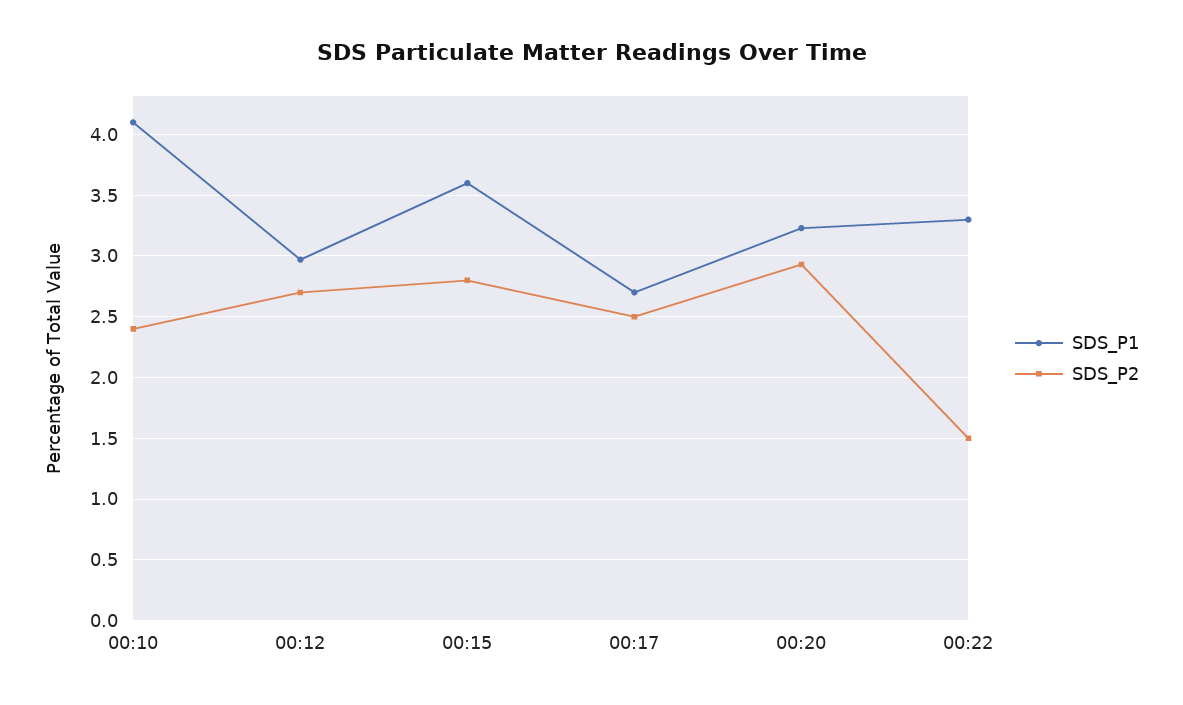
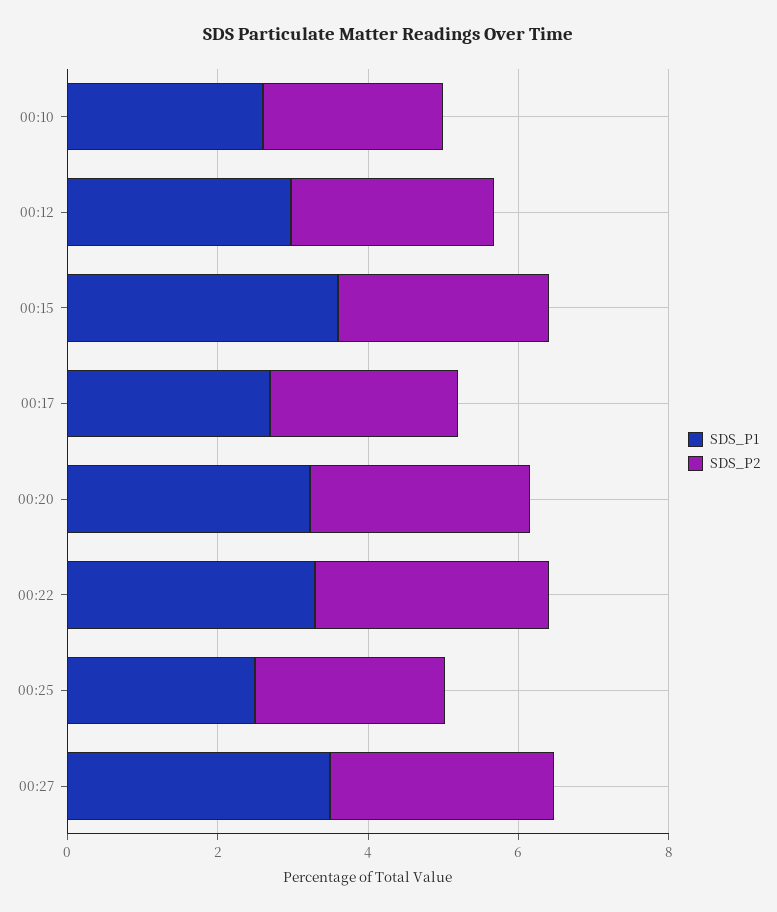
SDS_P1, 00:10: 4.1 -> 2.5
SDS_P2, 00:22: 1.5 -> 3
SDS_P1, 00:25: none -> 2.5
SDS_P2, 00:25: none -> 2.5
SDS_P1, 00:27: none -> 3.5
SDS_P2, 00:27: none -> 3

